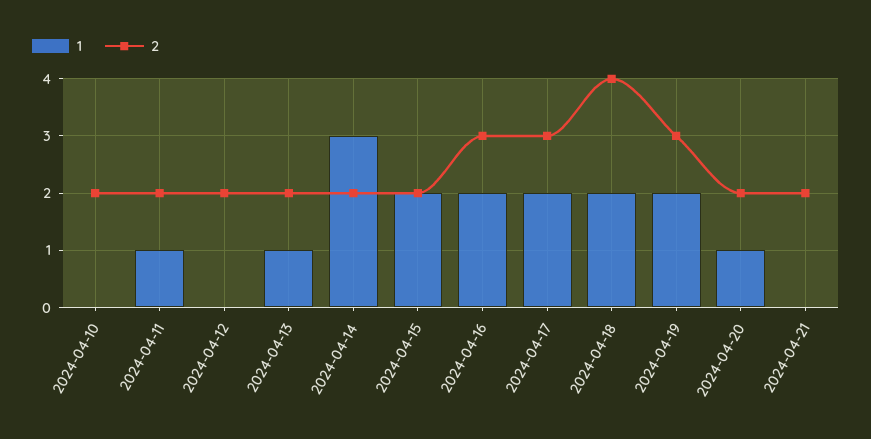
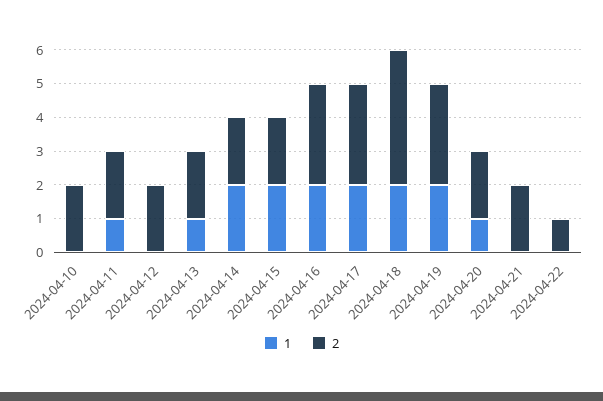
1, 2024-04-14: 3 -> 2
1, 2024-04-22: none -> 0
2, 2024-04-22: none -> 1

